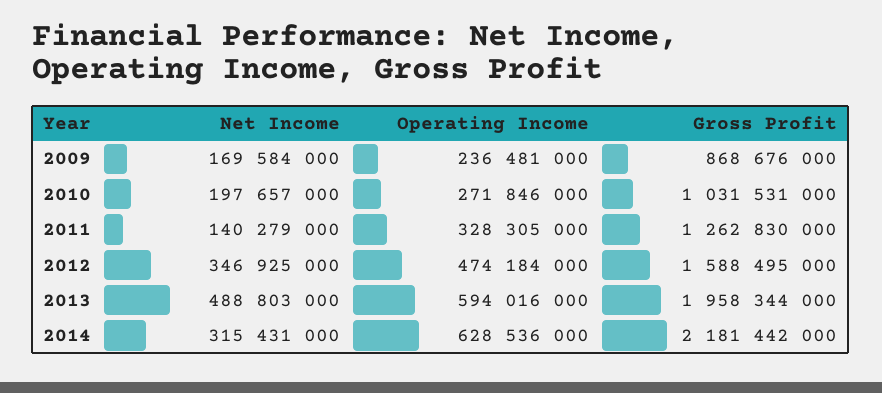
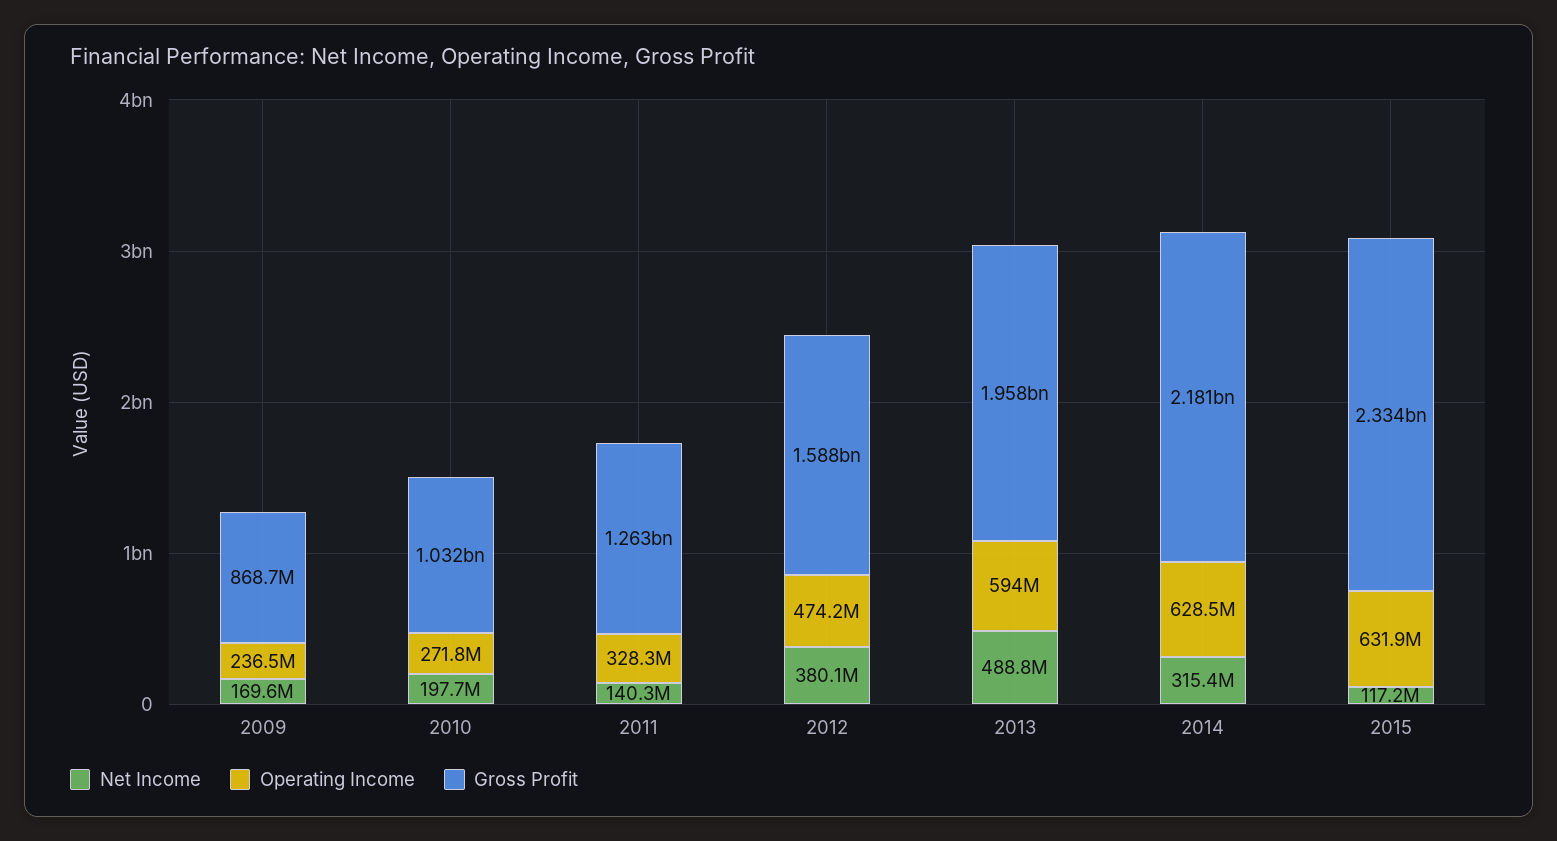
Net Income, 2012: 346925000 -> 380100000
Net Income, 2015: none -> 117200000
Operating Income, 2015: none -> 631900000
Gross Profit, 2015: none -> 2334000000

